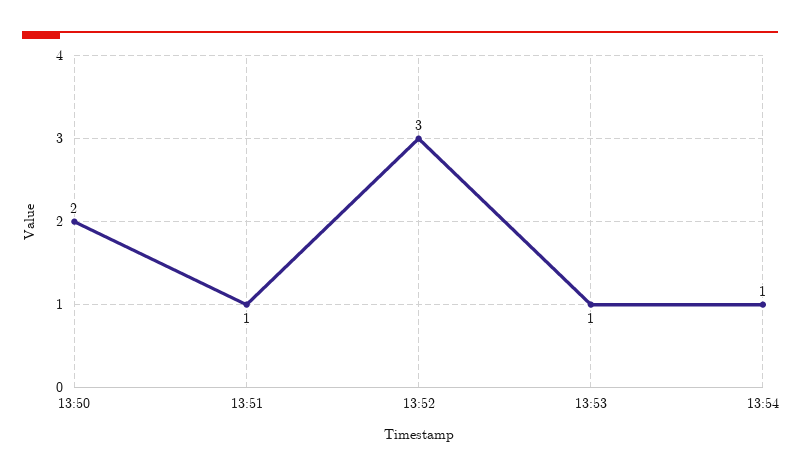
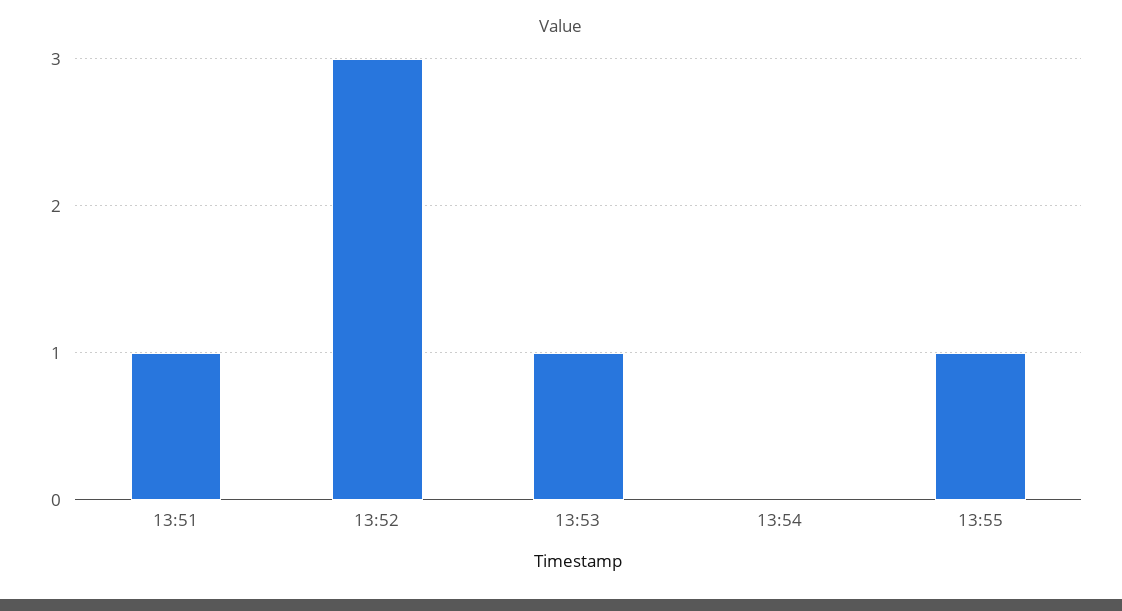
13:50: 2 -> none
13:54: 1 -> 0
13:55: none -> 1

